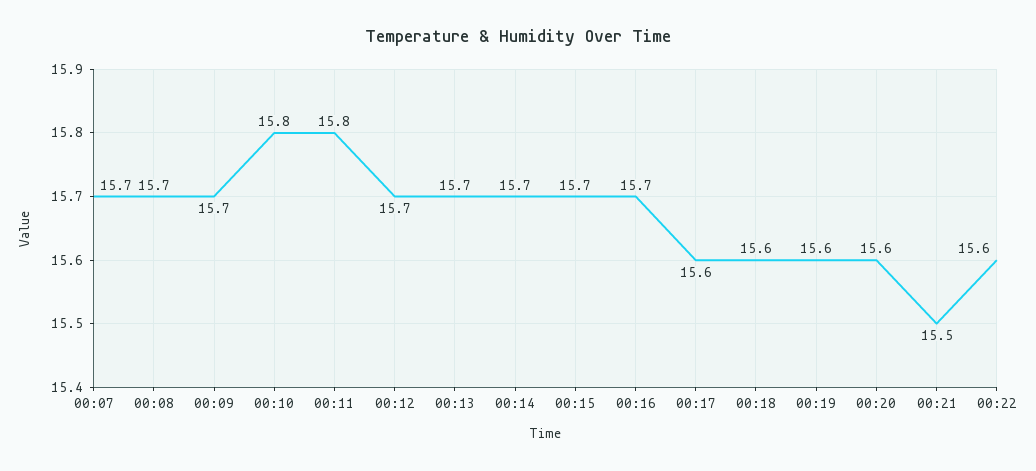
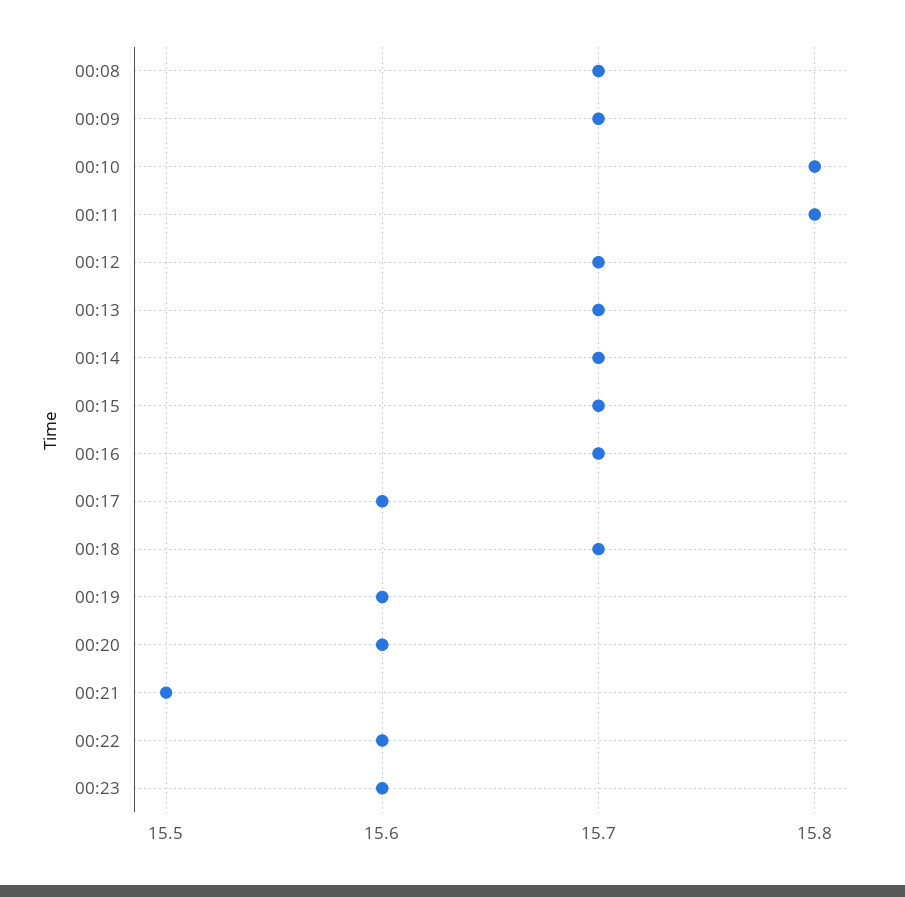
00:07: 15.7 -> none
00:18: 15.6 -> 15.7
00:23: none -> 15.6

